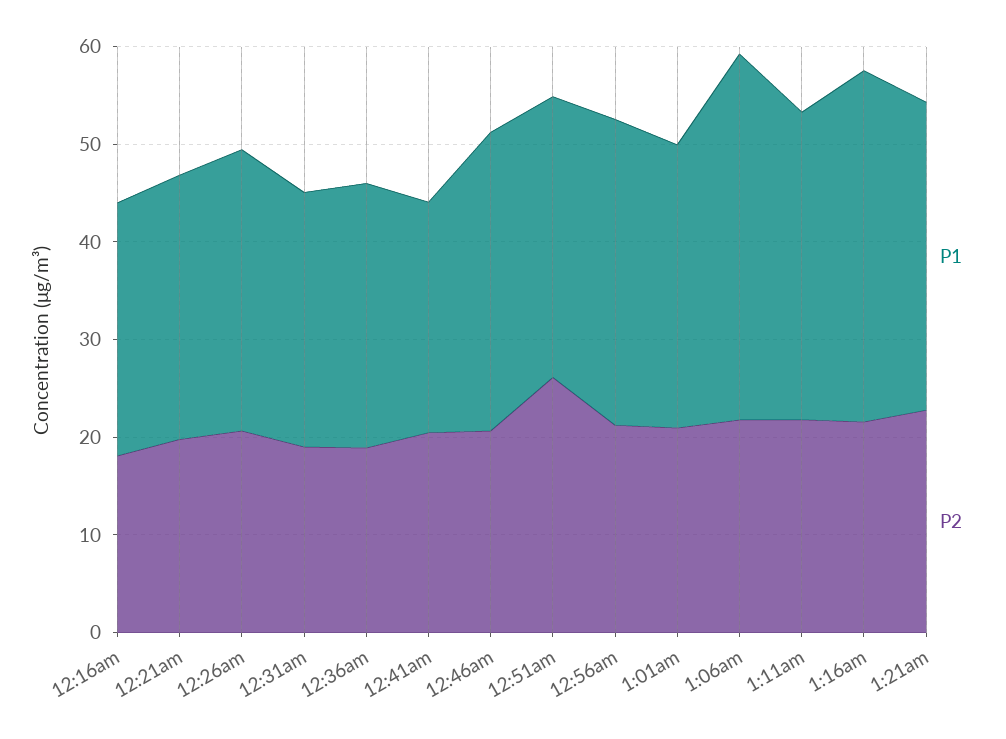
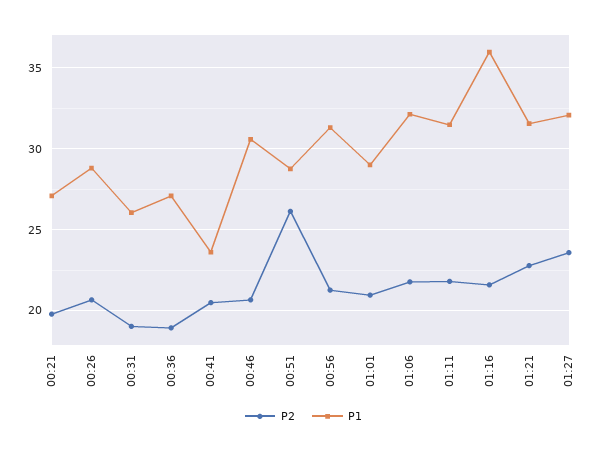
P1, 12:16am: 26 -> none
P2, 12:16am: 18 -> none
P1, 1:06am: 38 -> 32
P2, 01:27: none -> 23.5
P1, 01:27: none -> 32

